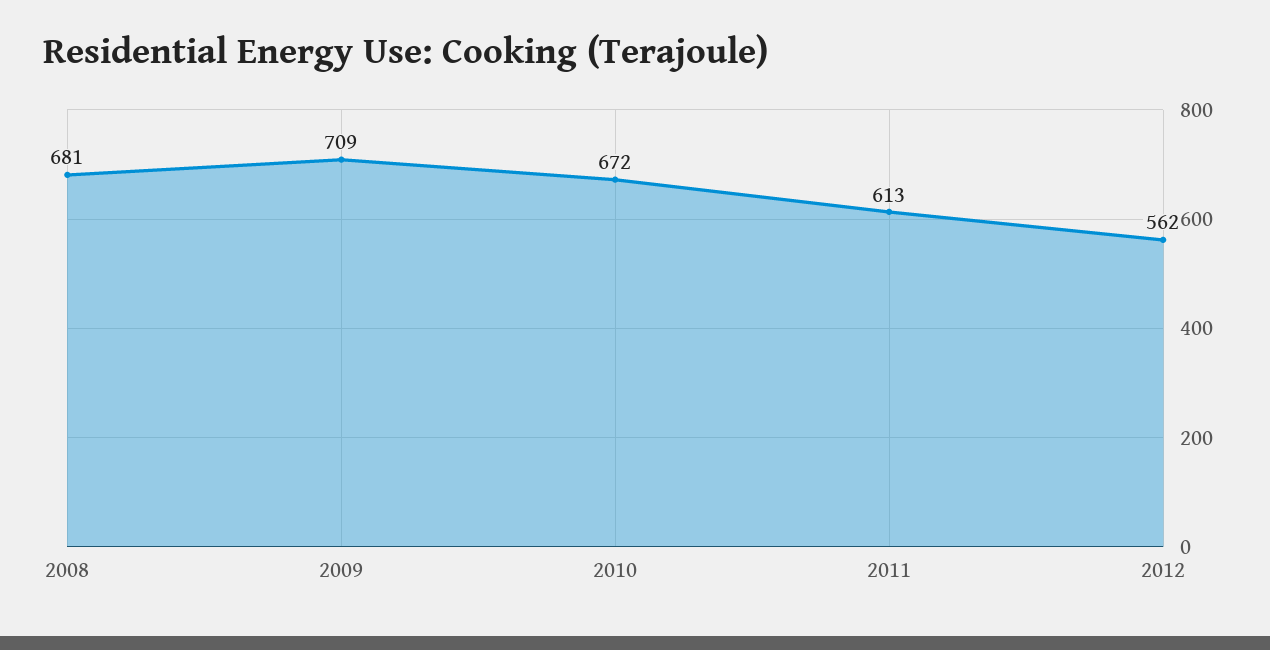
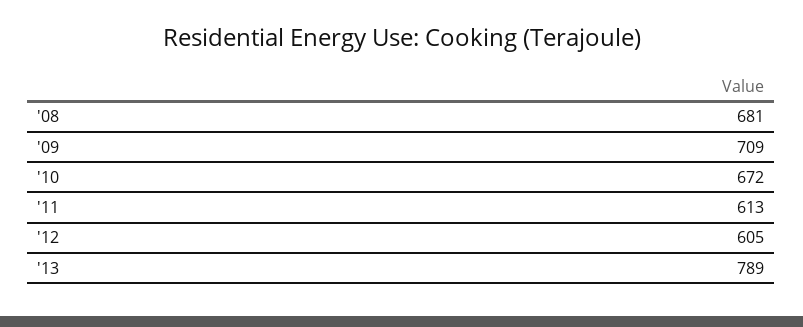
2012: 562 -> 605
'13: none -> 789

